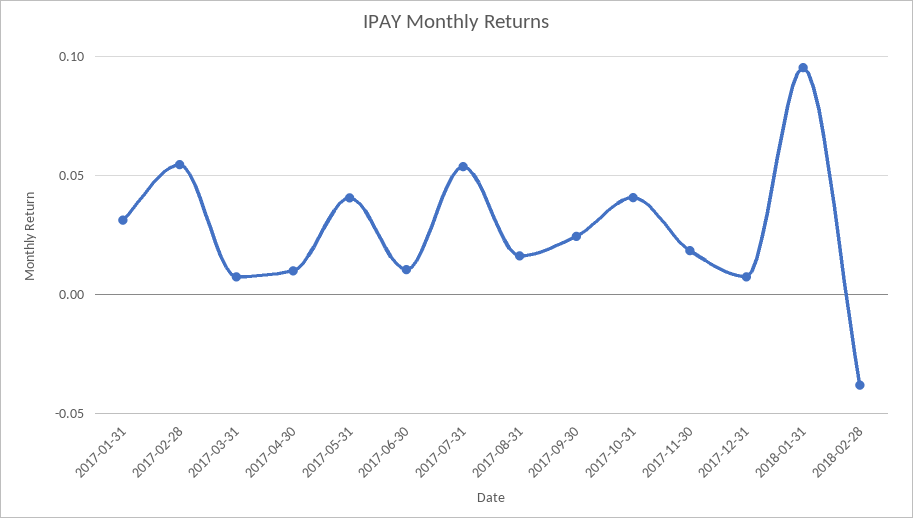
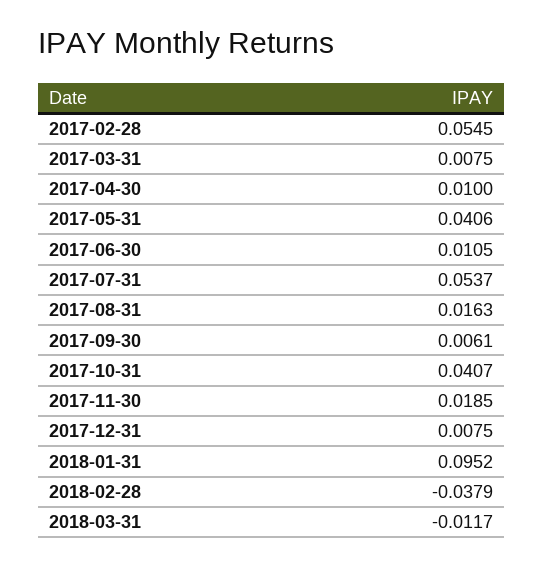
2017-01-31: 0.03 -> none
2017-09-30: 0.025 -> 0.0061
2018-03-31: none -> -0.0117

